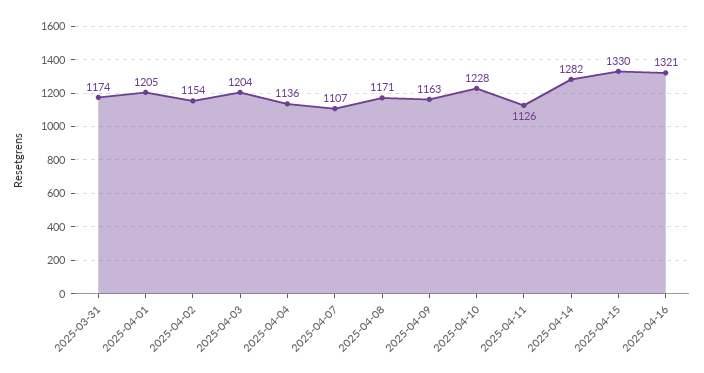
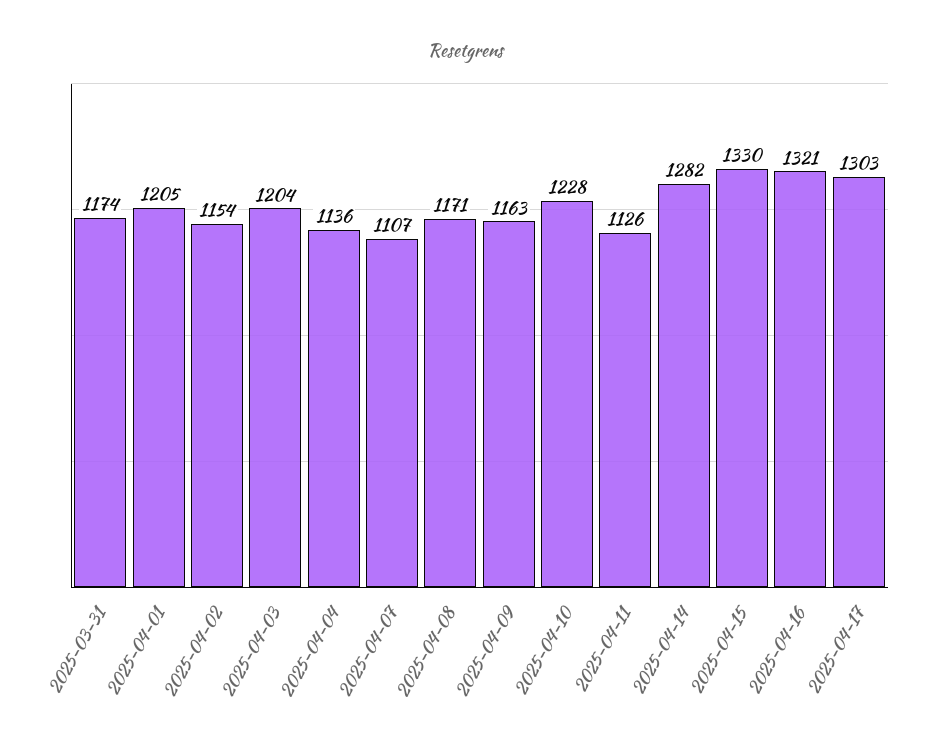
2025-04-17: none -> 1303

